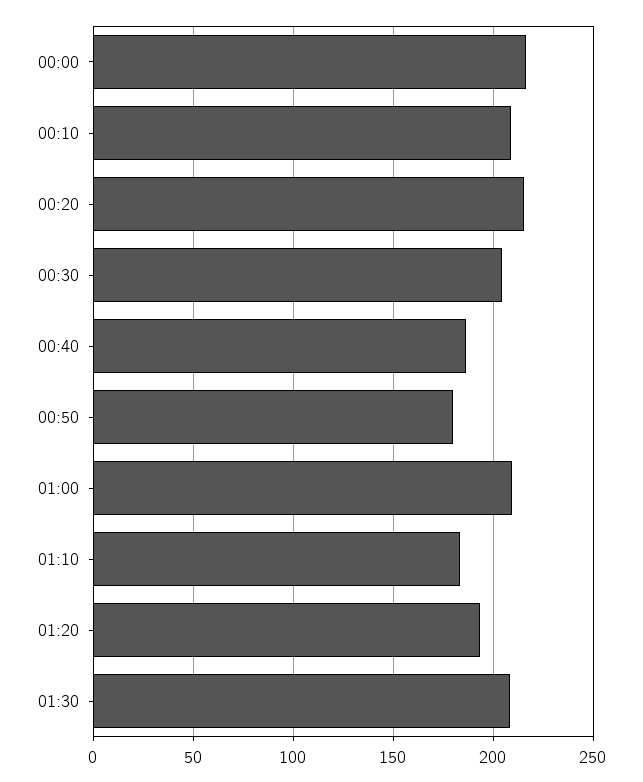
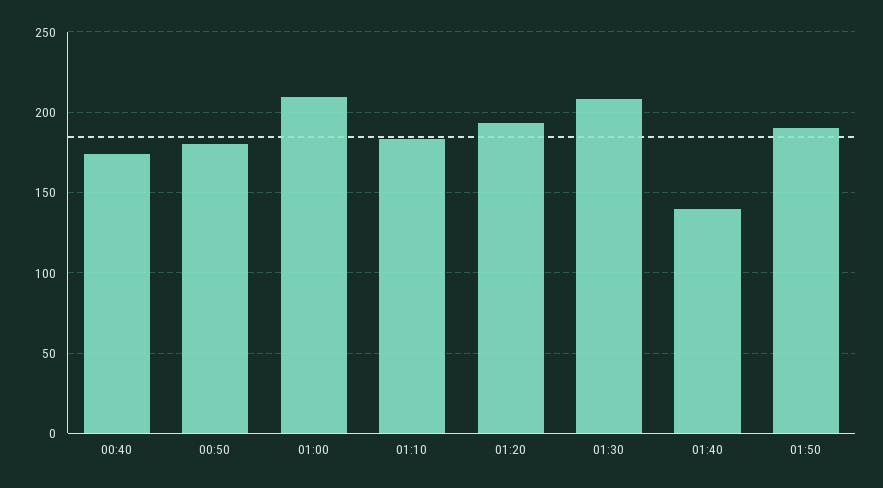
00:00: 215 -> none
00:10: 210 -> none
00:20: 215 -> none
00:30: 205 -> none
00:40: 185 -> 175
01:40: none -> 140
01:50: none -> 190

